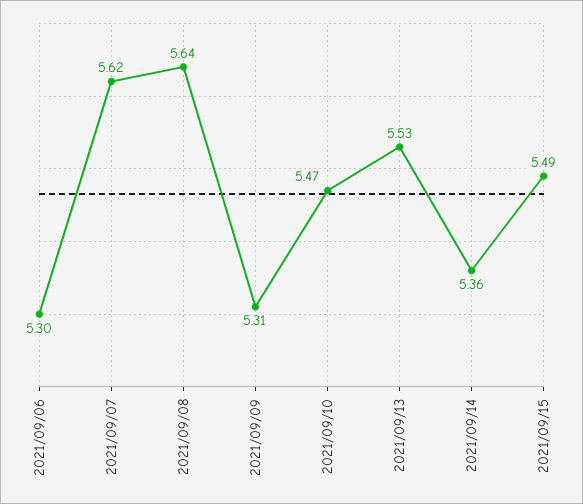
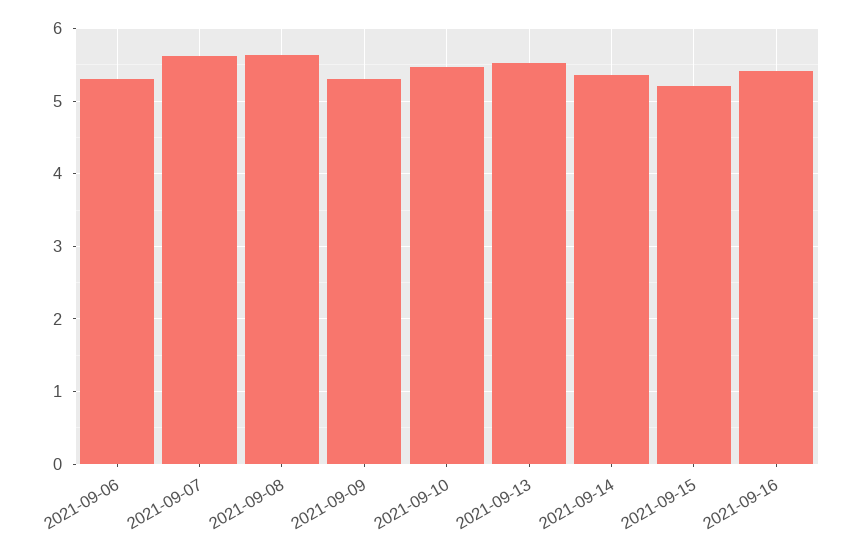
2021/09/15: 5.49 -> 5.2
2021-09-16: none -> 5.4

